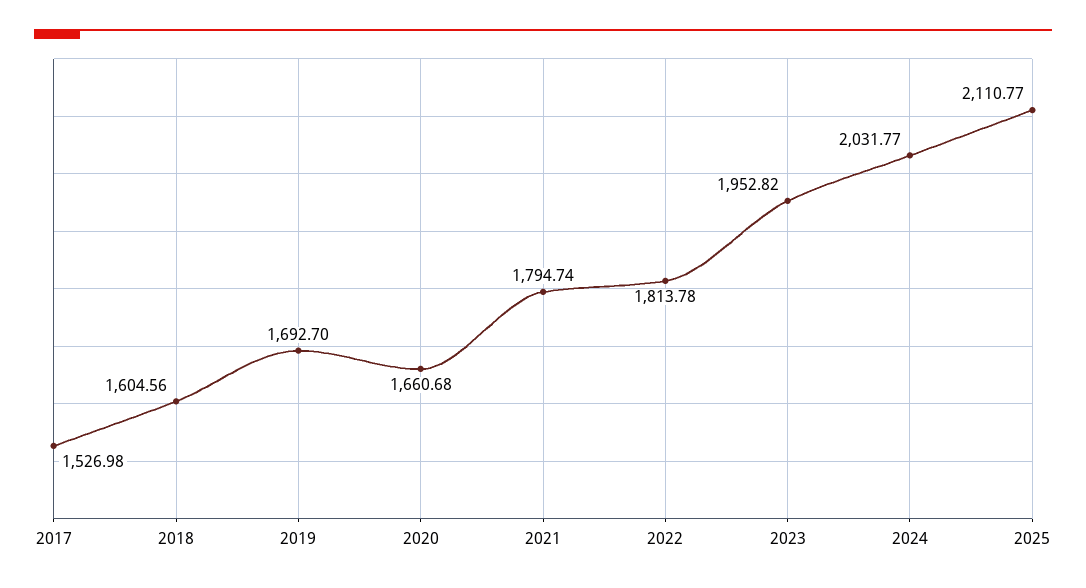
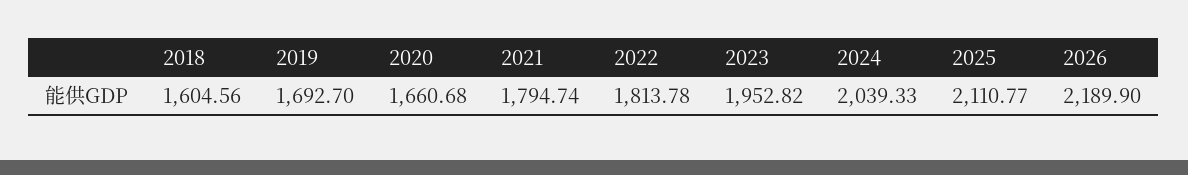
2017: 1526.98 -> none
2024: 2031.77 -> 2039.33
2026: none -> 2189.9

